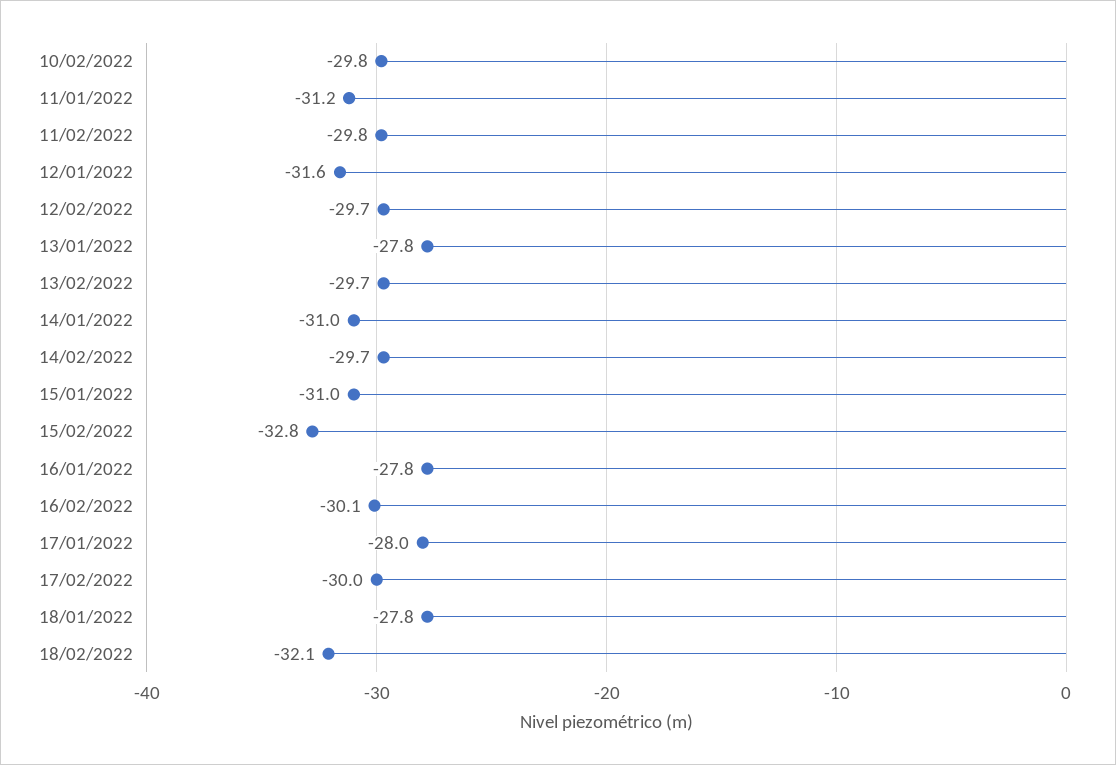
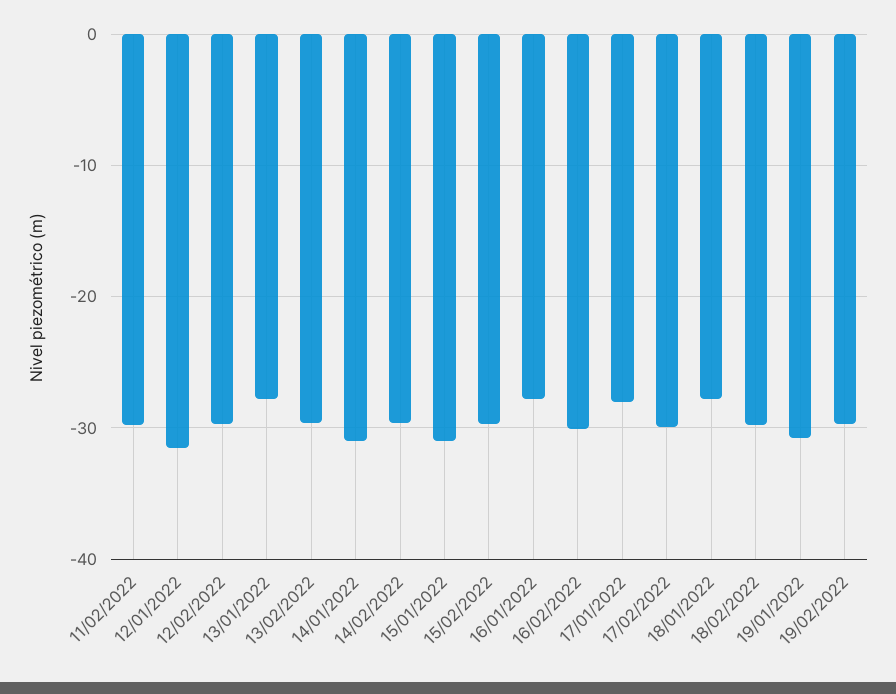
10/02/2022: -29.8 -> none
11/01/2022: -31.2 -> none
15/02/2022: -32.8 -> -30
18/02/2022: -32.1 -> -30
19/01/2022: none -> -31
19/02/2022: none -> -30

